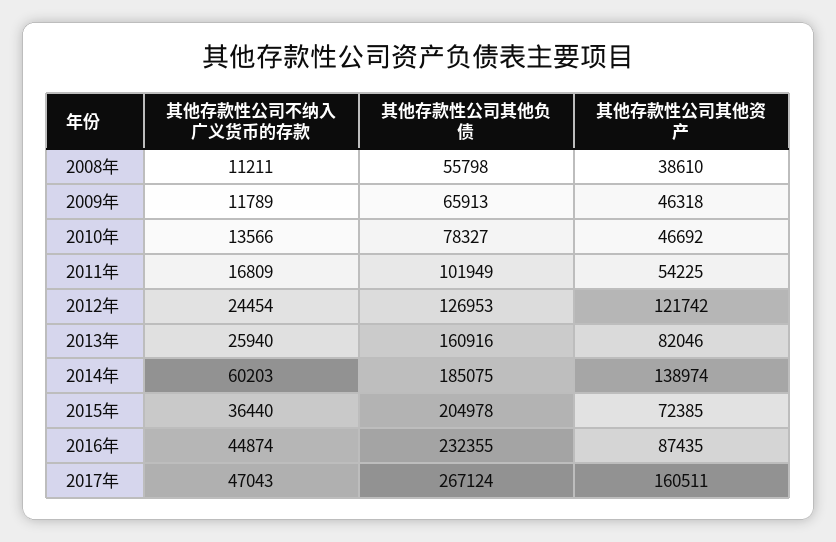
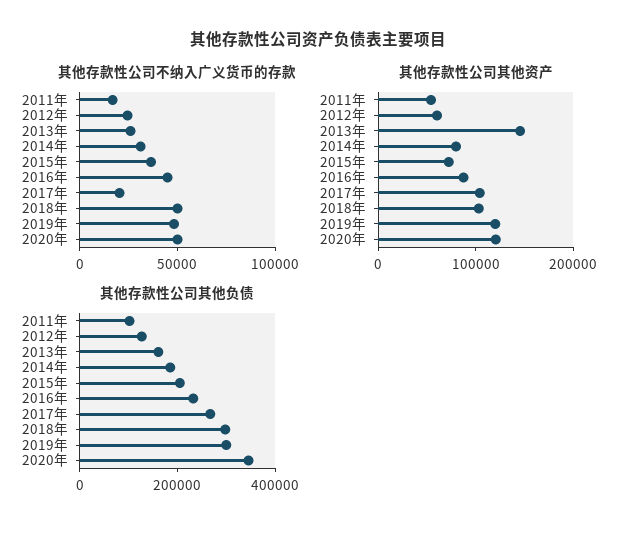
其他存款性公司不纳入广义货币的存款, 2008年: 11211 -> none
其他存款性公司其他负债, 2008年: 55798 -> none
其他存款性公司其他资产, 2008年: 38610 -> none
其他存款性公司不纳入广义货币的存款, 2009年: 11789 -> none
其他存款性公司其他负债, 2009年: 65913 -> none
其他存款性公司其他资产, 2009年: 46318 -> none
其他存款性公司不纳入广义货币的存款, 2010年: 13566 -> none
其他存款性公司其他负债, 2010年: 78327 -> none
其他存款性公司其他资产, 2010年: 46692 -> none
其他存款性公司其他资产, 2012年: 121742 -> 60000
其他存款性公司其他资产, 2013年: 82046 -> 140000
其他存款性公司不纳入广义货币的存款, 2014年: 60203 -> 30000
其他存款性公司其他资产, 2014年: 138974 -> 80000
其他存款性公司不纳入广义货币的存款, 2017年: 47043 -> 20000
其他存款性公司其他资产, 2017年: 160511 -> 100000
其他存款性公司不纳入广义货币的存款, 2018年: none -> 50000
其他存款性公司不纳入广义货币的存款, 2019年: none -> 50000
其他存款性公司不纳入广义货币的存款, 2020年: none -> 50000
其他存款性公司其他资产, 2018年: none -> 100000
其他存款性公司其他资产, 2019年: none -> 120000
其他存款性公司其他资产, 2020年: none -> 120000
其他存款性公司其他负债, 2018年: none -> 300000
其他存款性公司其他负债, 2019年: none -> 300000
其他存款性公司其他负债, 2020年: none -> 350000

